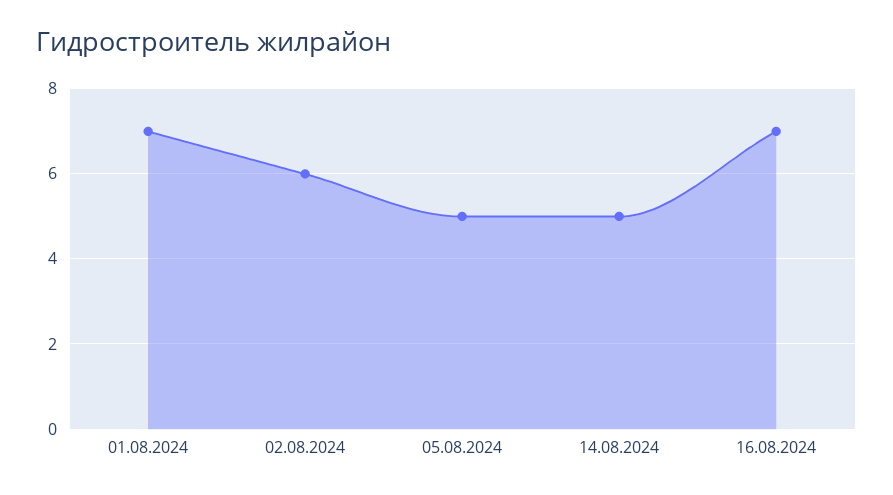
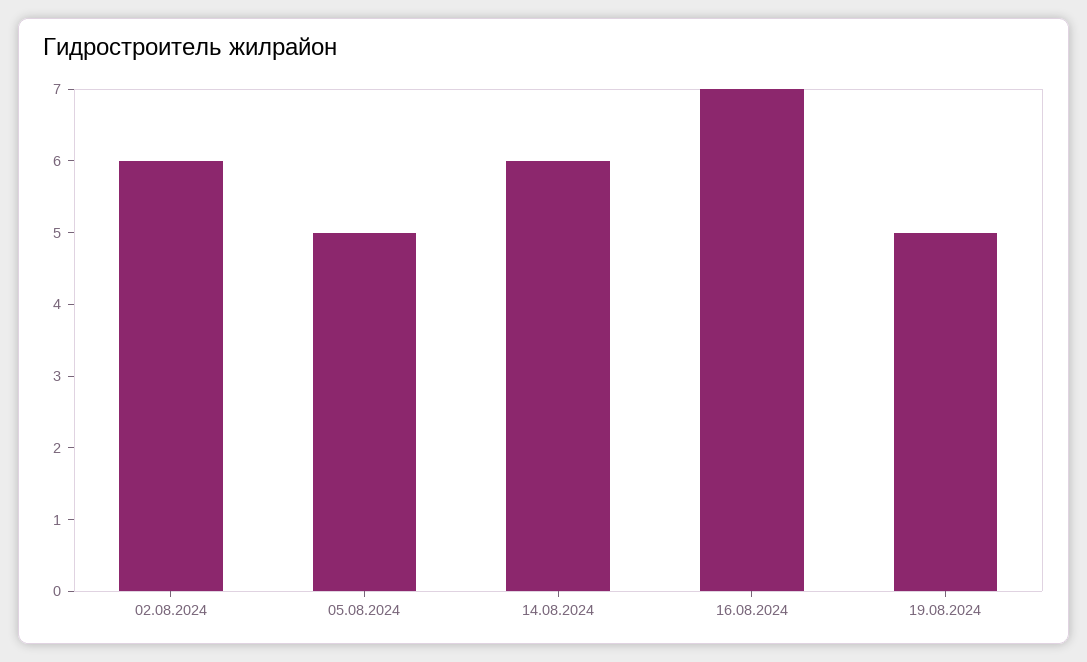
01.08.2024: 7 -> none
14.08.2024: 5 -> 6
19.08.2024: none -> 5

